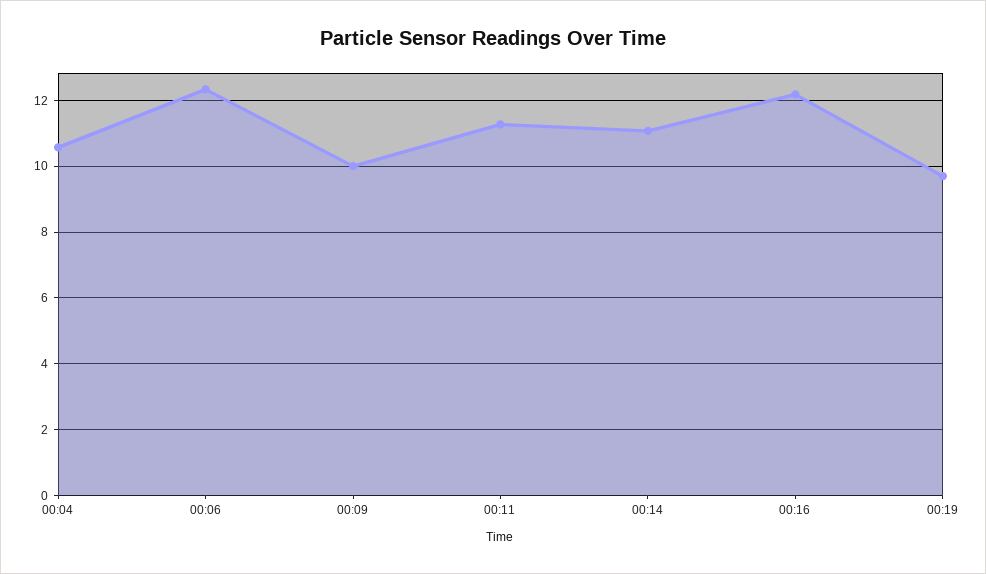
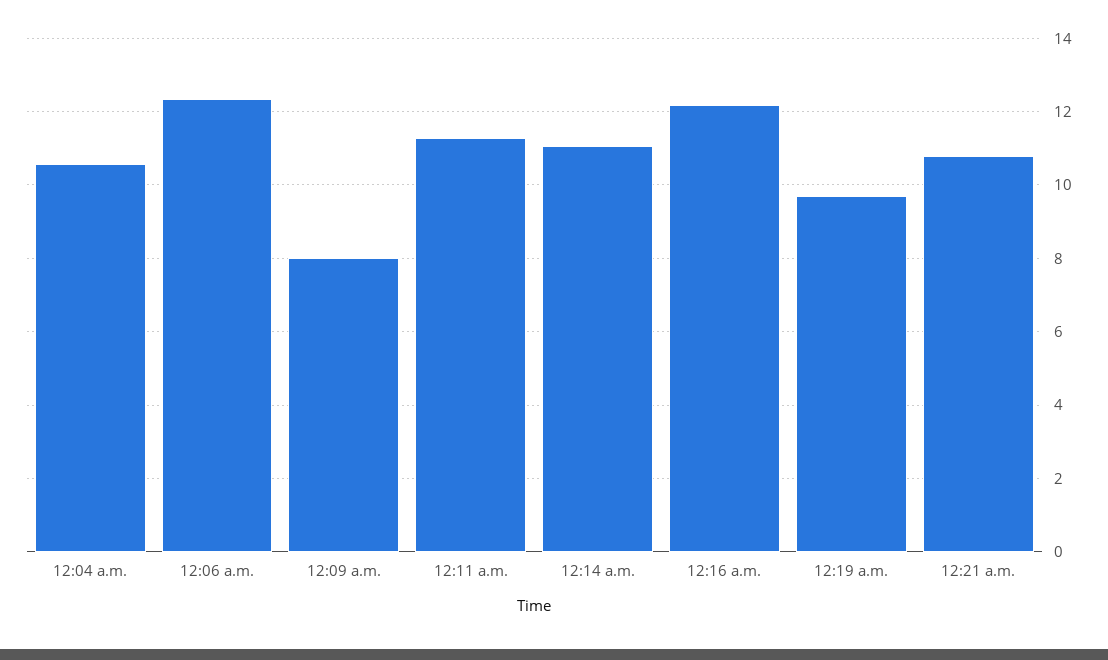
00:09: 10 -> 8
12:21 a.m.: none -> 10.8

